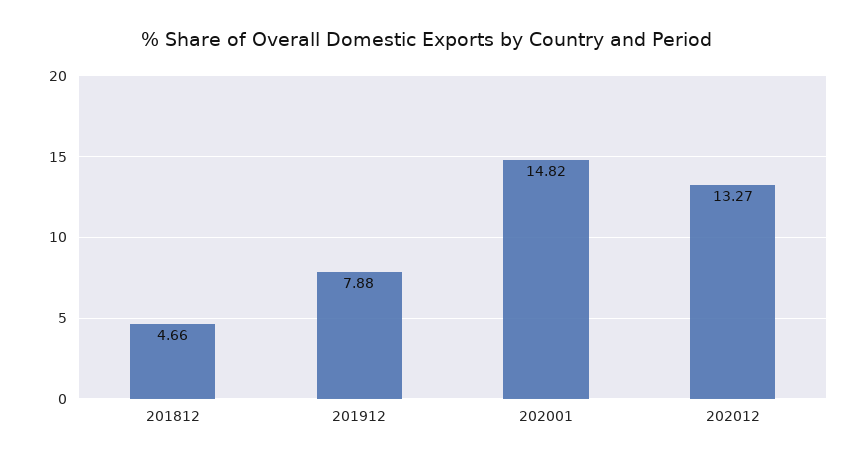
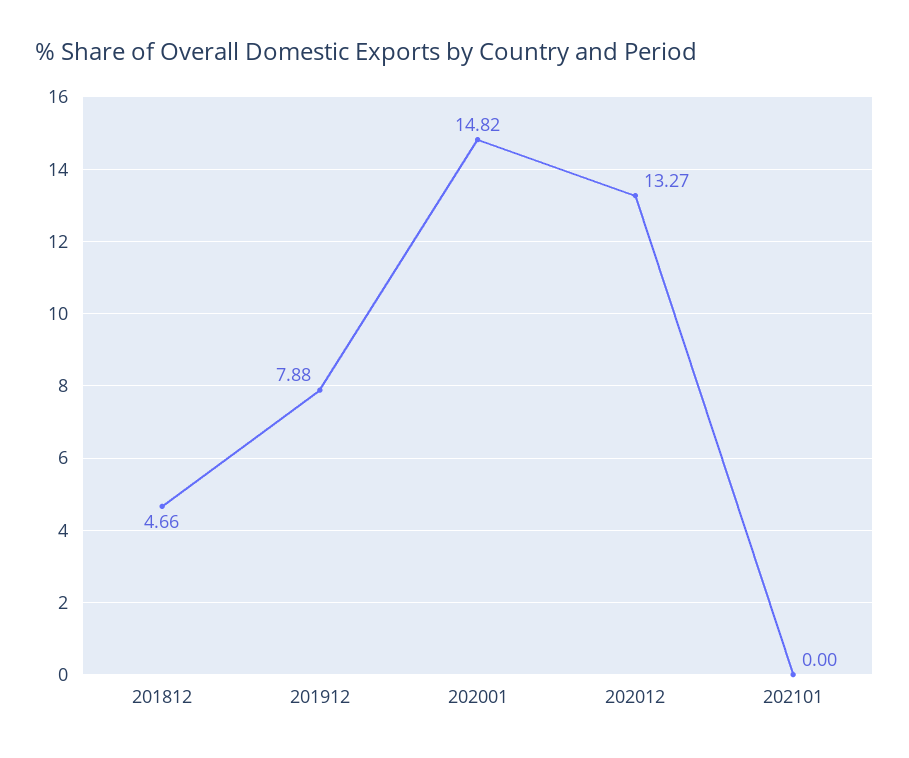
202101: none -> 0

